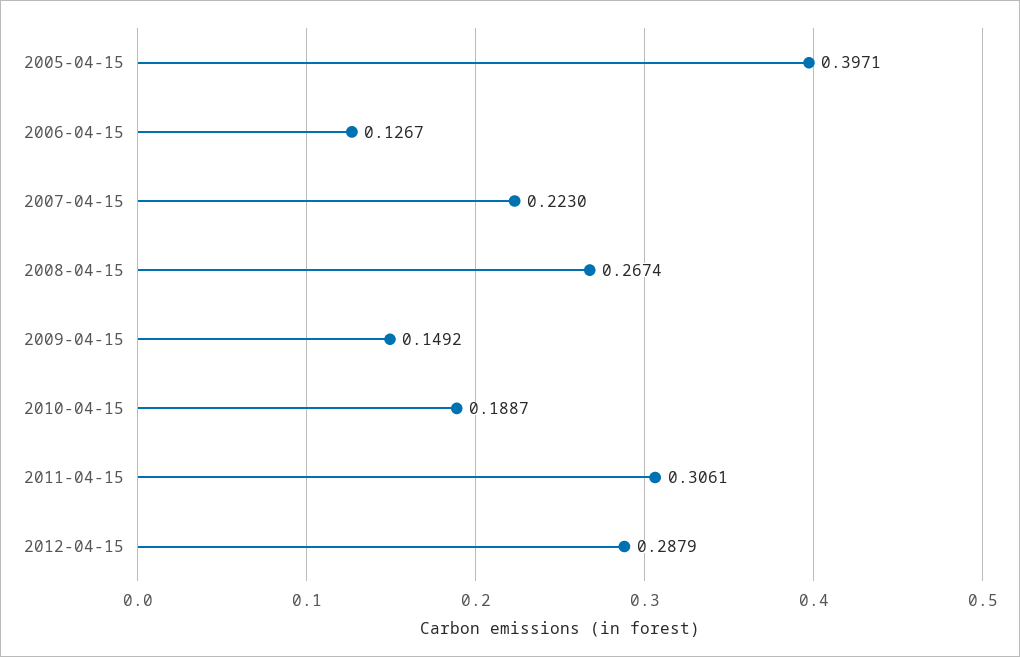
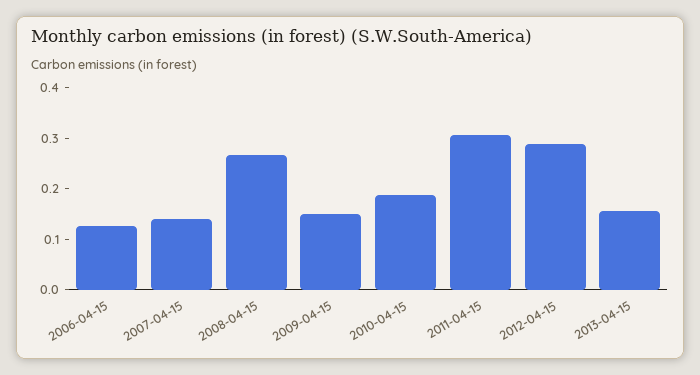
2005-04-15: 0.3971 -> none
2007-04-15: 0.223 -> 0.14
2013-04-15: none -> 0.16

